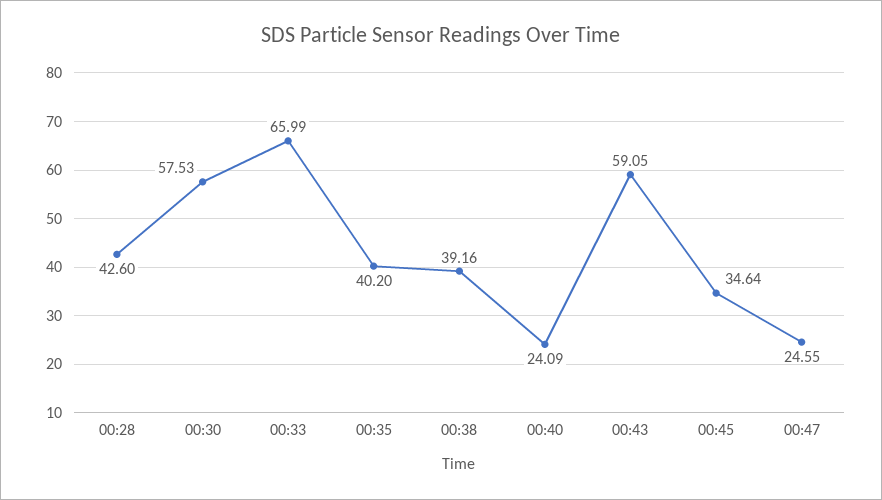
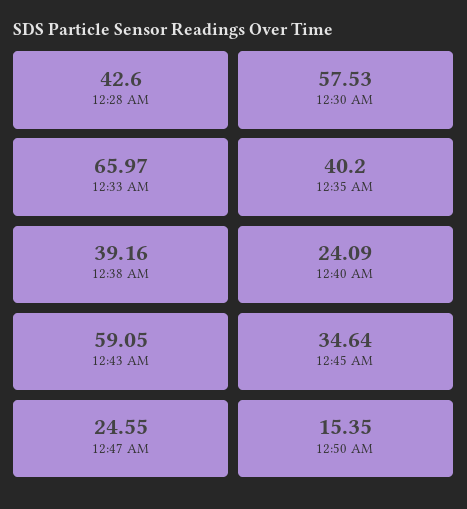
00:33: 65.99 -> 65.97
12:50 AM: none -> 15.35

